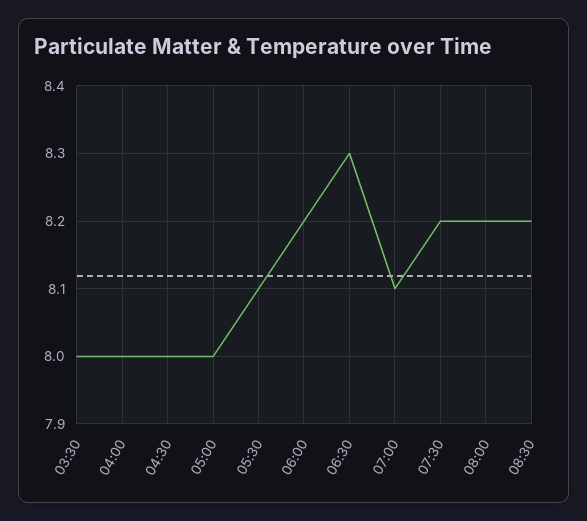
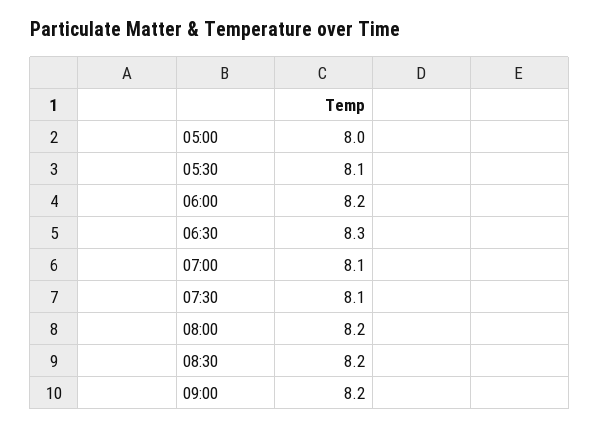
03:30: 8 -> none
04:00: 8 -> none
04:30: 8 -> none
07:30: 8.2 -> 8.1
09:00: none -> 8.2

